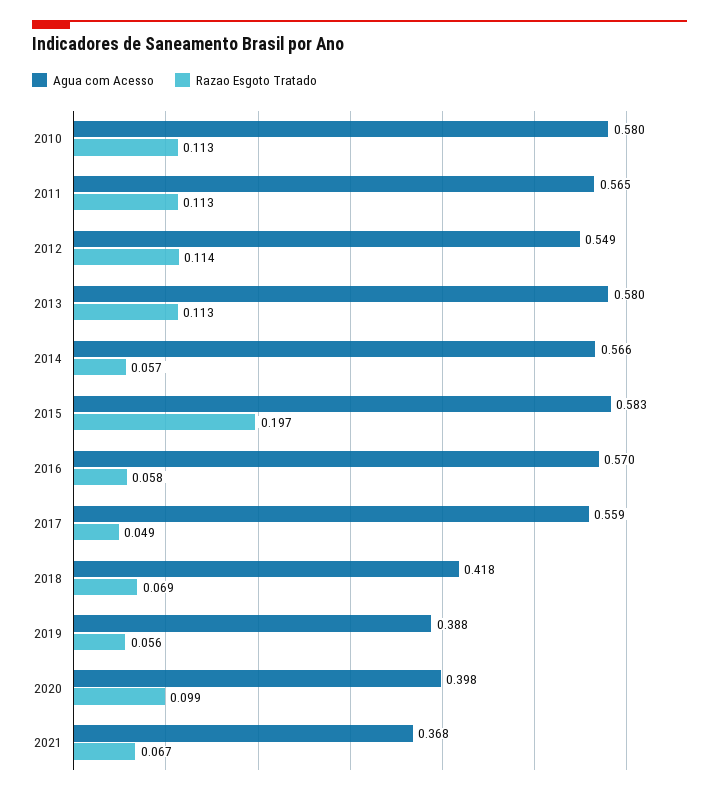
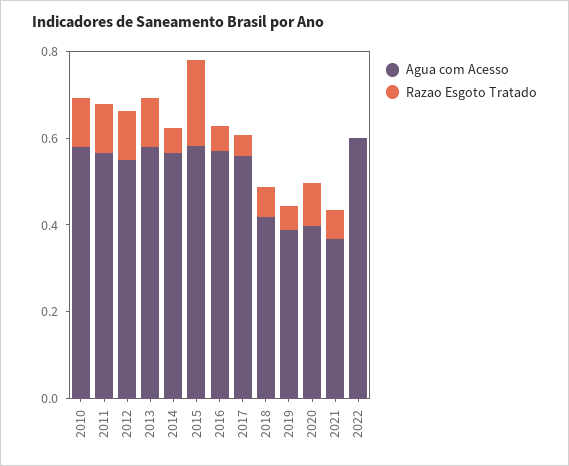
Agua com Acesso, 2022: none -> 0.6
Razao Esgoto Tratado, 2022: none -> 0

